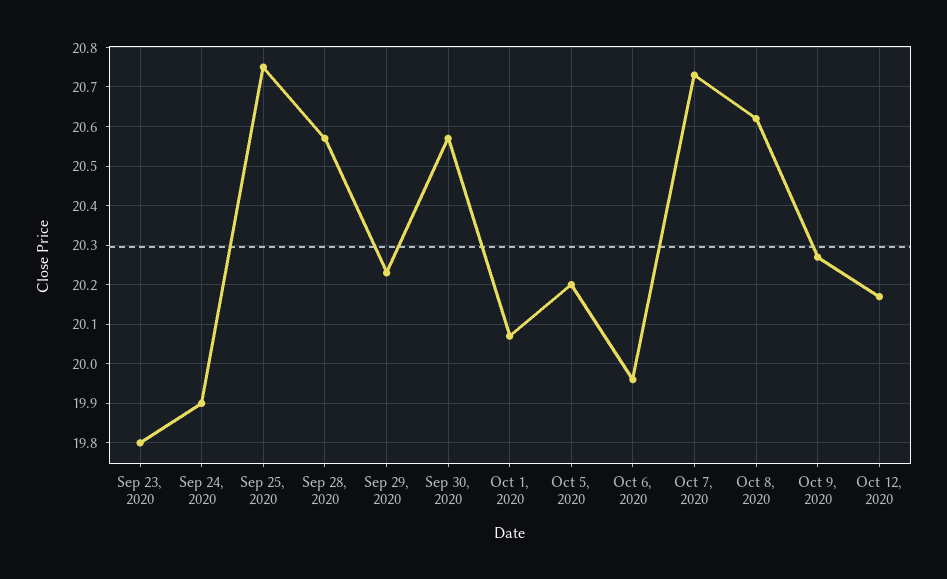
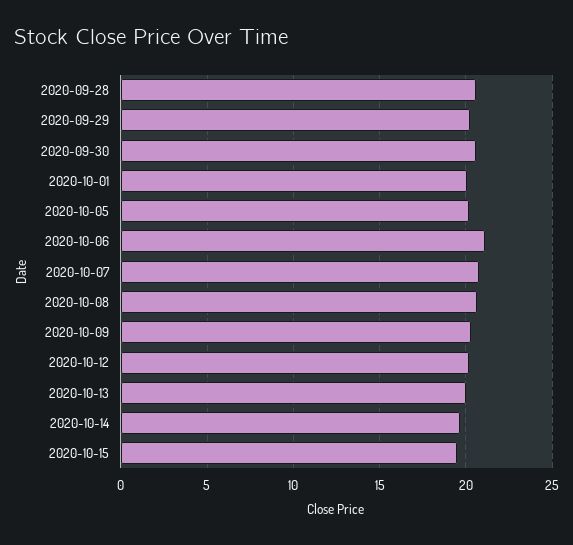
Sep 23, 2020: 19.8 -> none
Sep 24, 2020: 19.9 -> none
Sep 25, 2020: 20.75 -> none
Oct 6, 2020: 19.95 -> 21
2020-10-13: none -> 20
2020-10-14: none -> 19.5
2020-10-15: none -> 19.5

